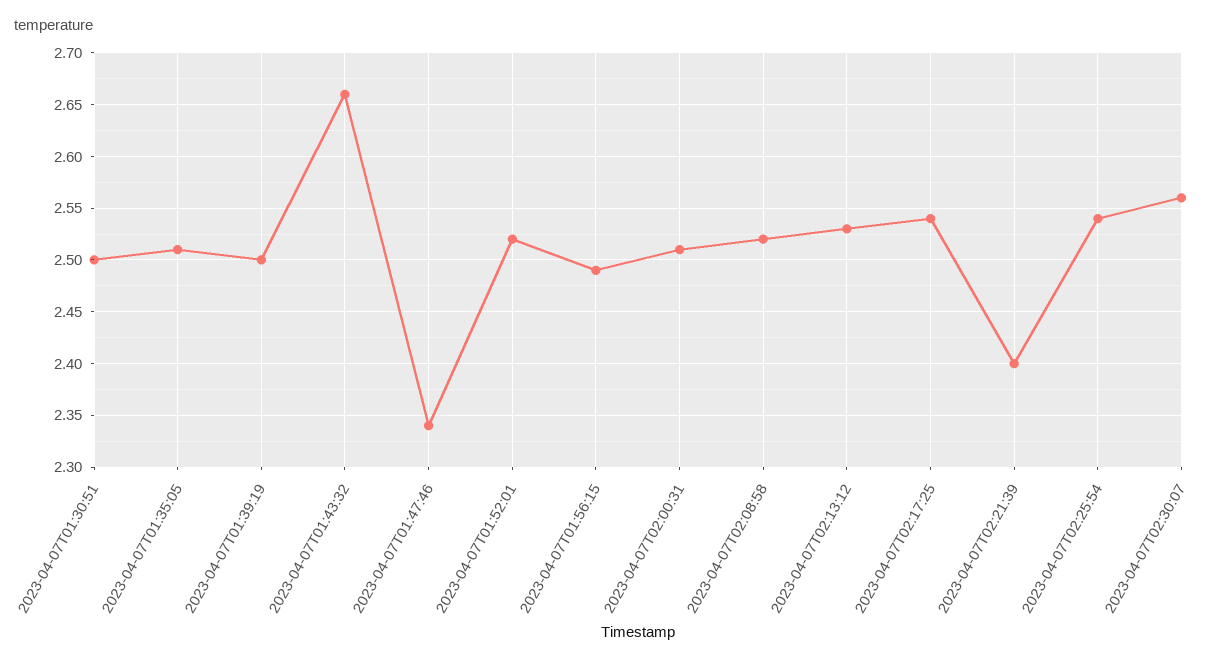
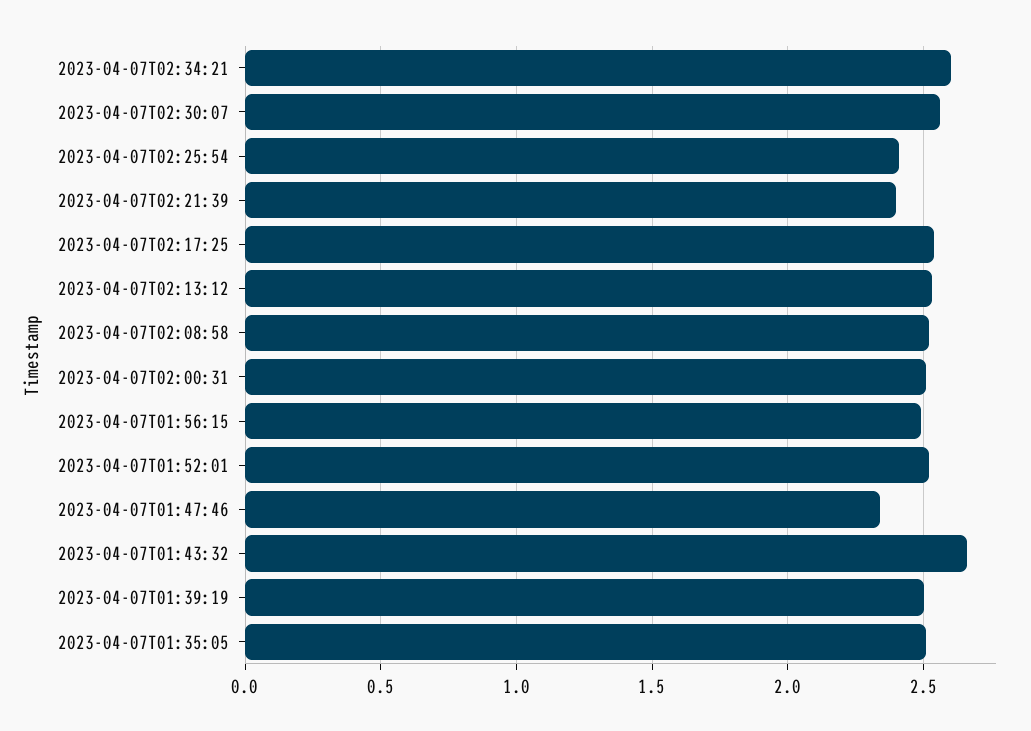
2023-04-07T01:30:51: 2.5 -> none
2023-04-07T02:25:54: 2.54 -> 2.4
2023-04-07T02:34:21: none -> 2.6

